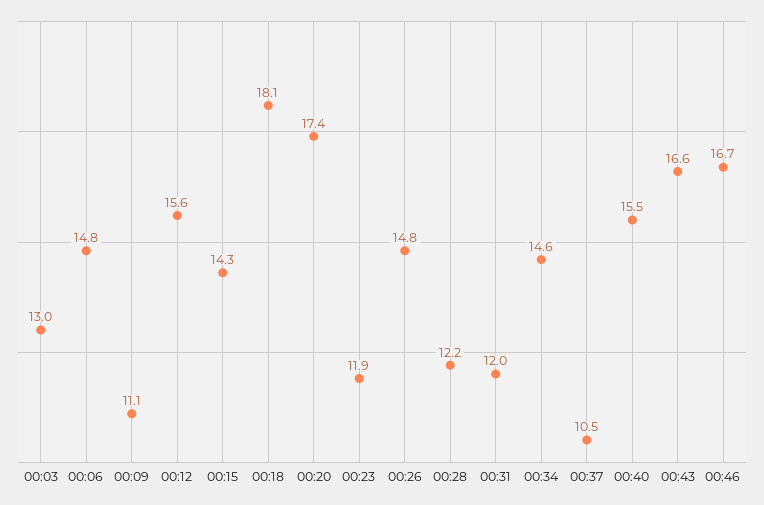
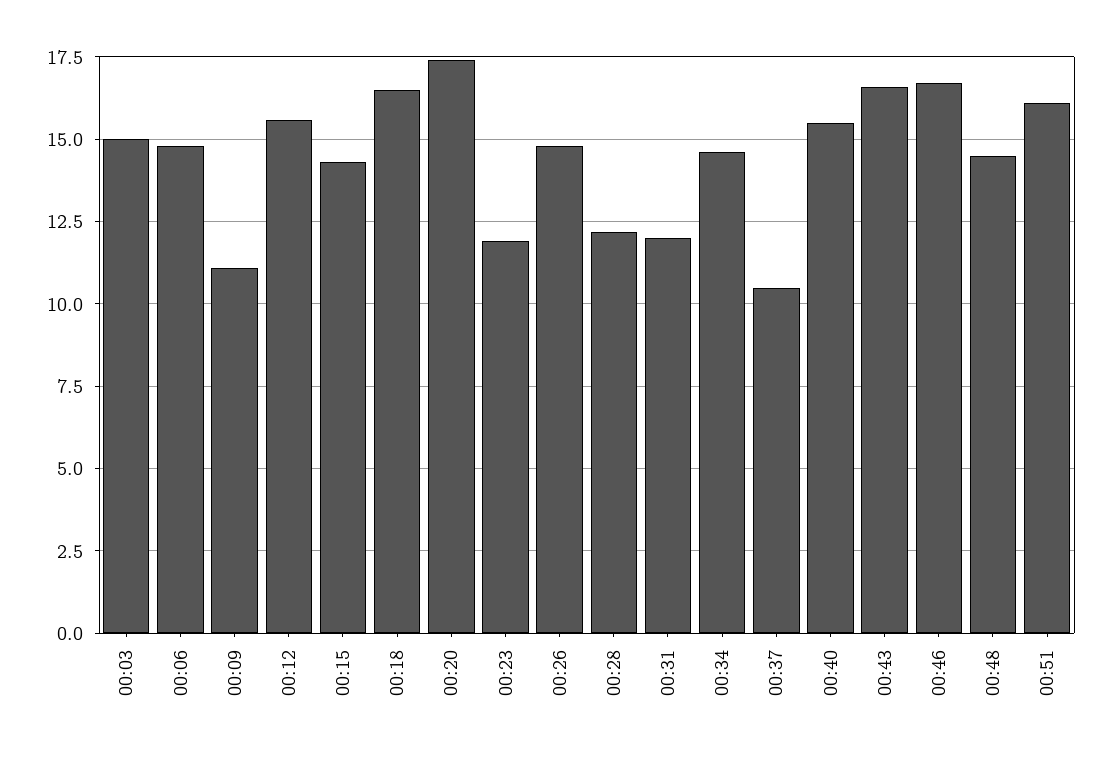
00:03: 13 -> 15
00:18: 18.1 -> 16.5
00:48: none -> 14.5
00:51: none -> 16

